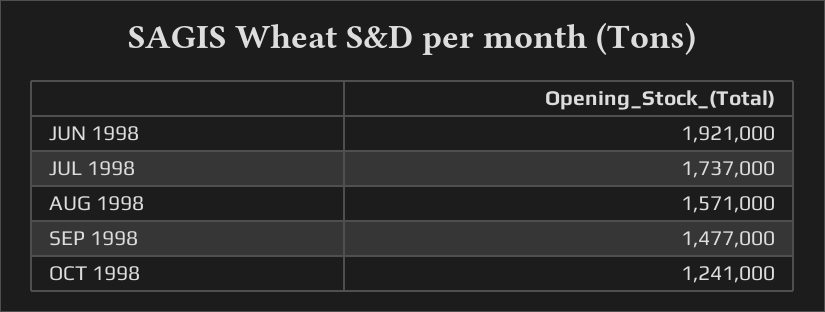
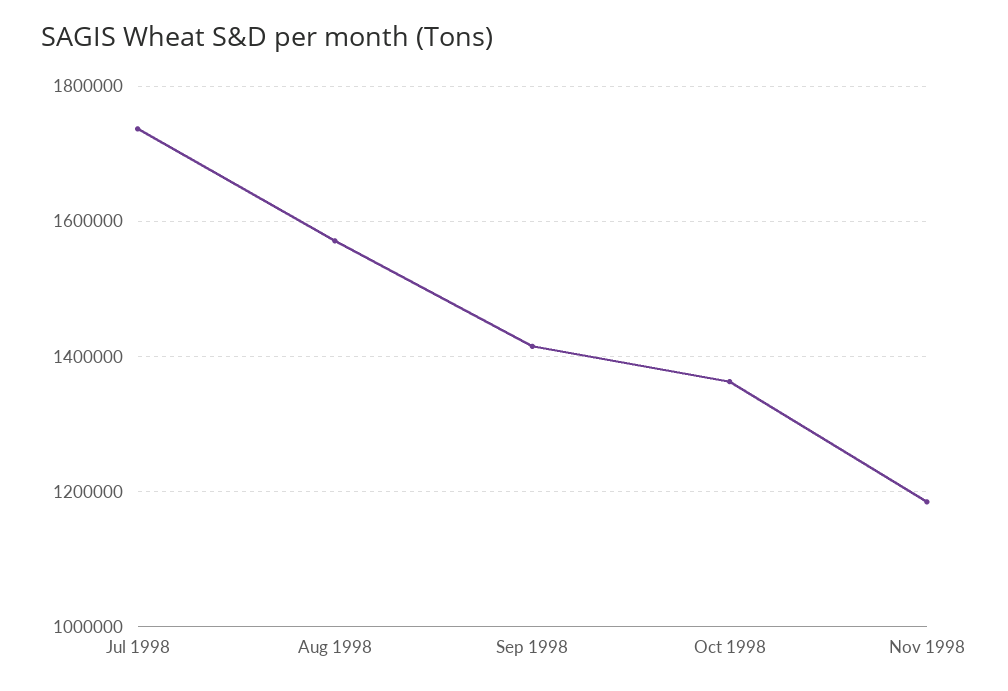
JUN 1998: 1921000 -> none
SEP 1998: 1477000 -> 1420000
OCT 1998: 1241000 -> 1360000
Nov 1998: none -> 1180000

